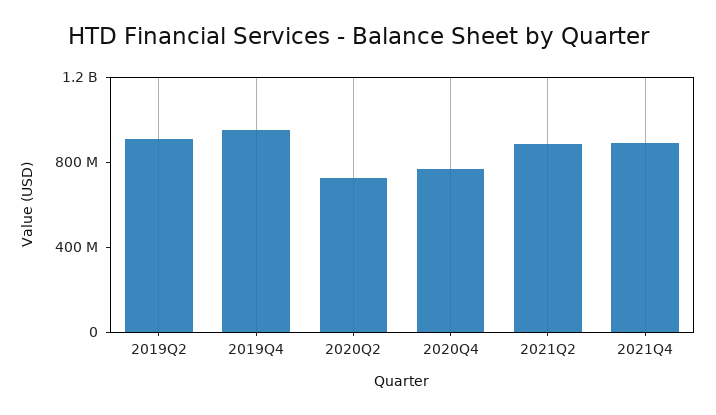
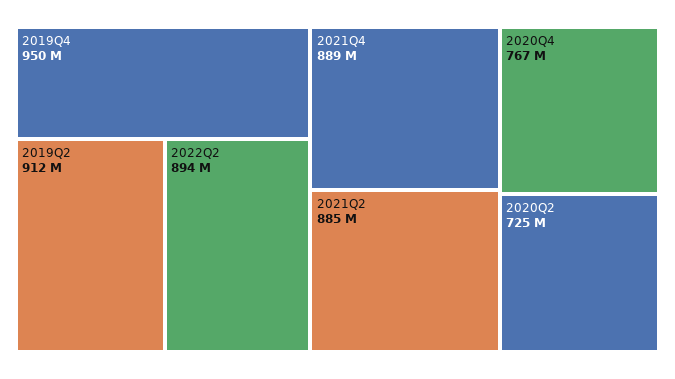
2022Q2: none -> 894000000

